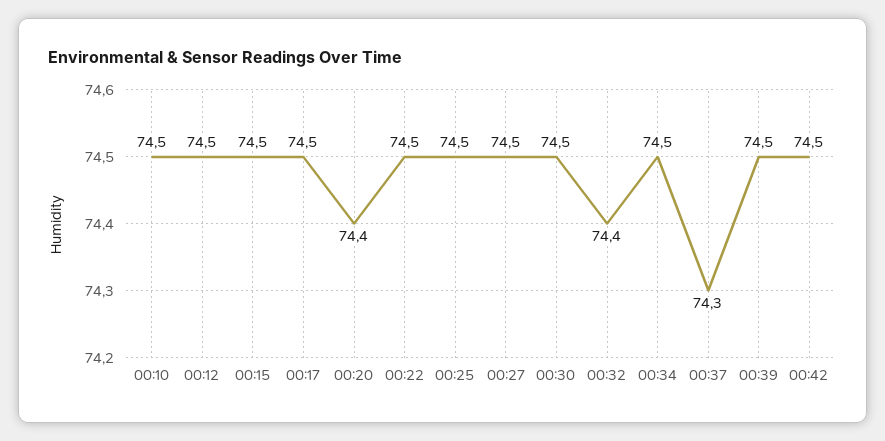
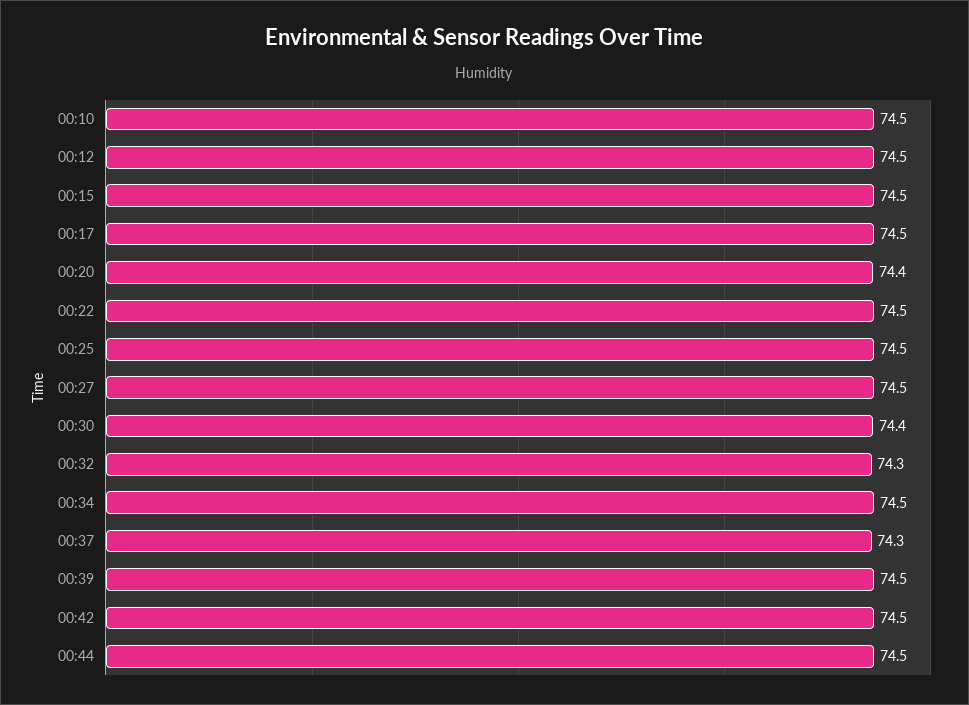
00:30: 74.5 -> 74.4
00:32: 74.4 -> 74.3
00:44: none -> 74.5

